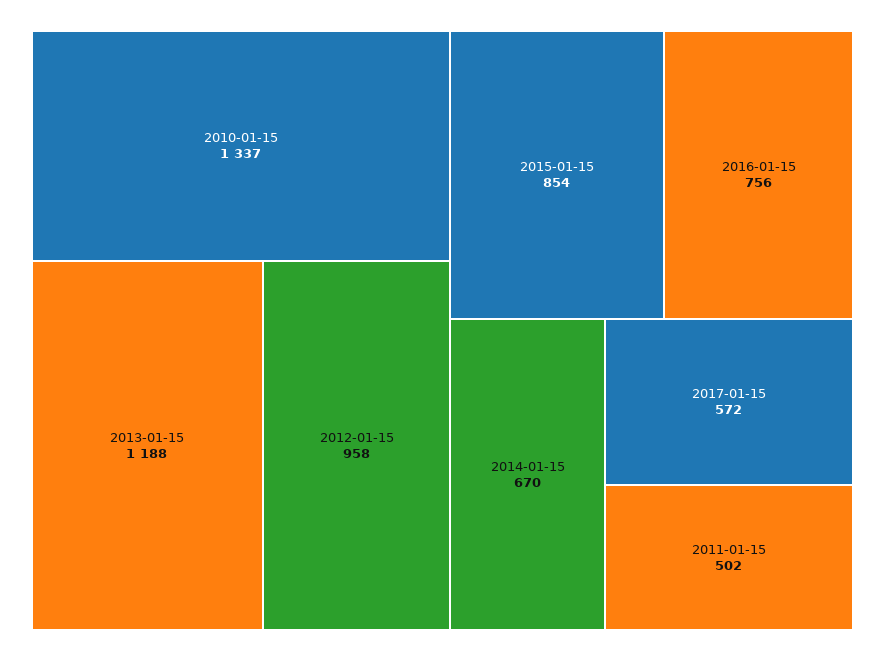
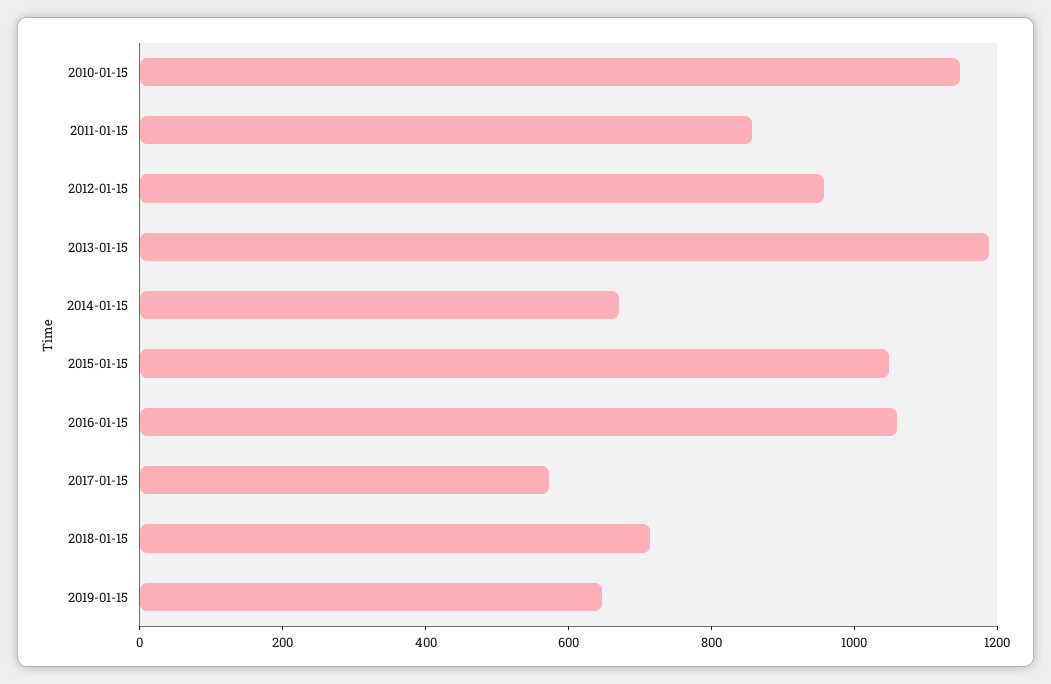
2010-01-15: 1337 -> 1150
2015-01-15: 854 -> 1050
2016-01-15: 756 -> 1050
2011-01-15: 502 -> 850
2018-01-15: none -> 700
2019-01-15: none -> 650

